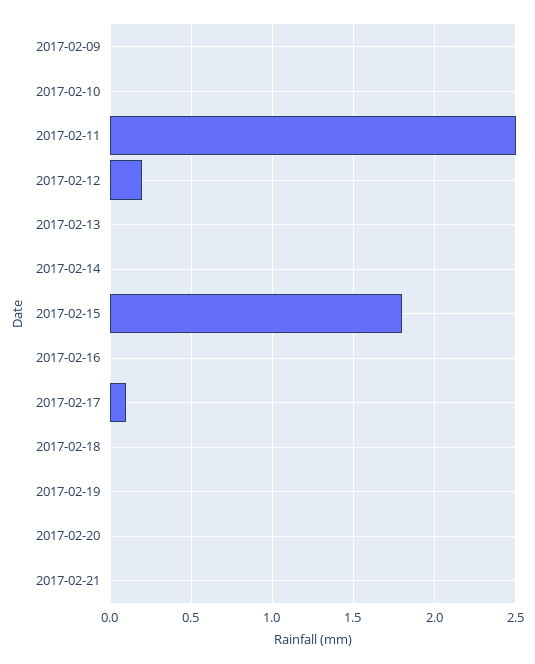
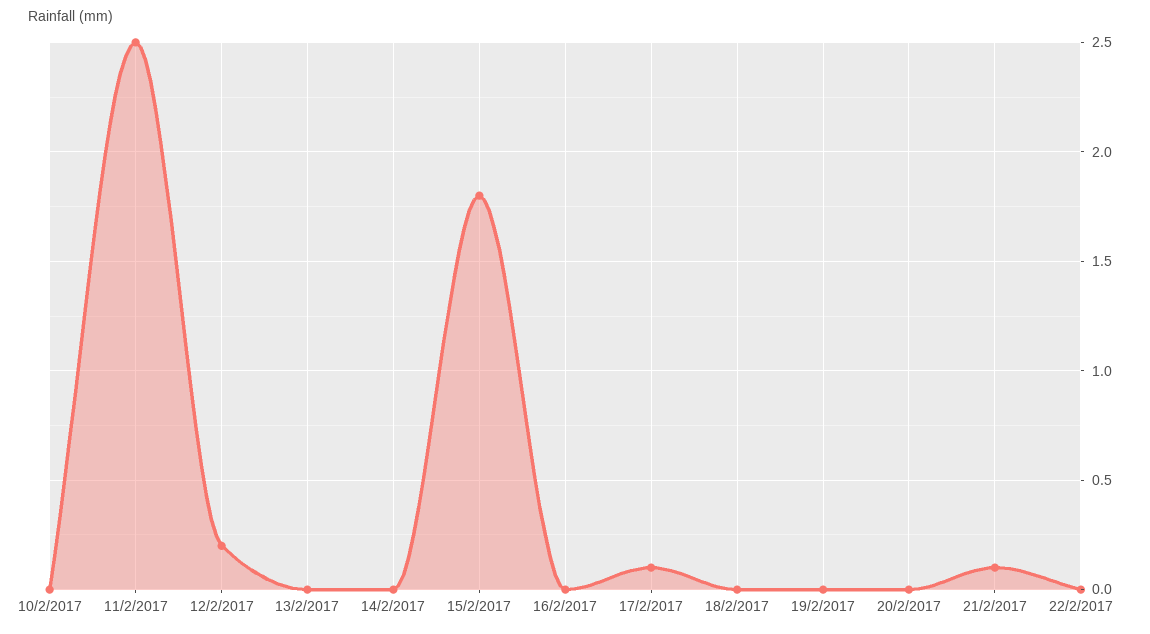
2017-02-09: 0 -> none
2017-02-21: 0 -> 0.1
22/2/2017: none -> 0

